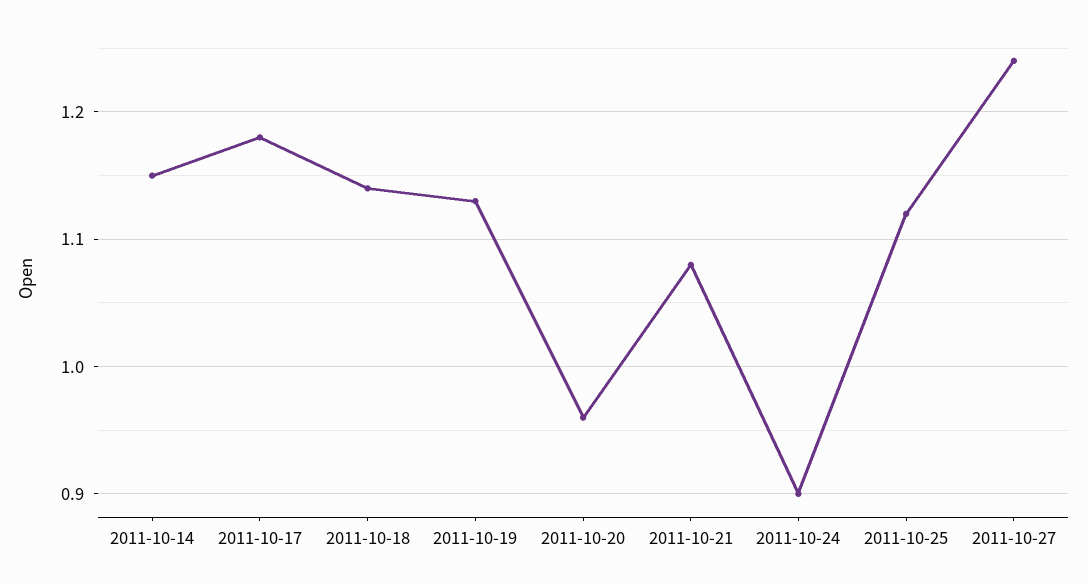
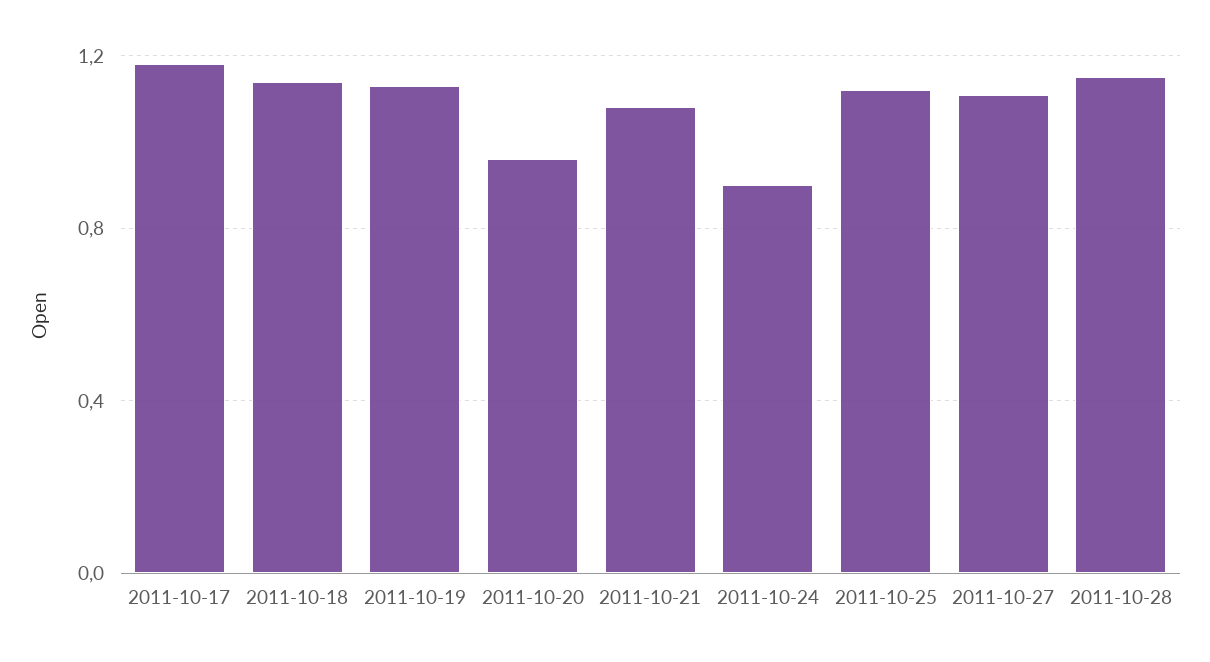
2011-10-14: 1.15 -> none
2011-10-27: 1.24 -> 1.1
2011-10-28: none -> 1.15

